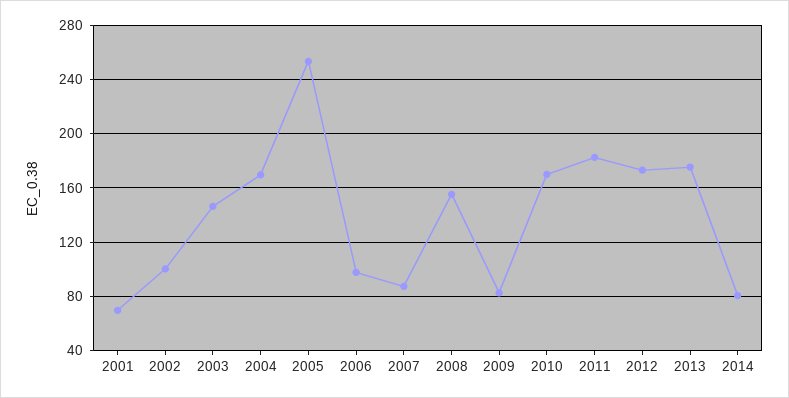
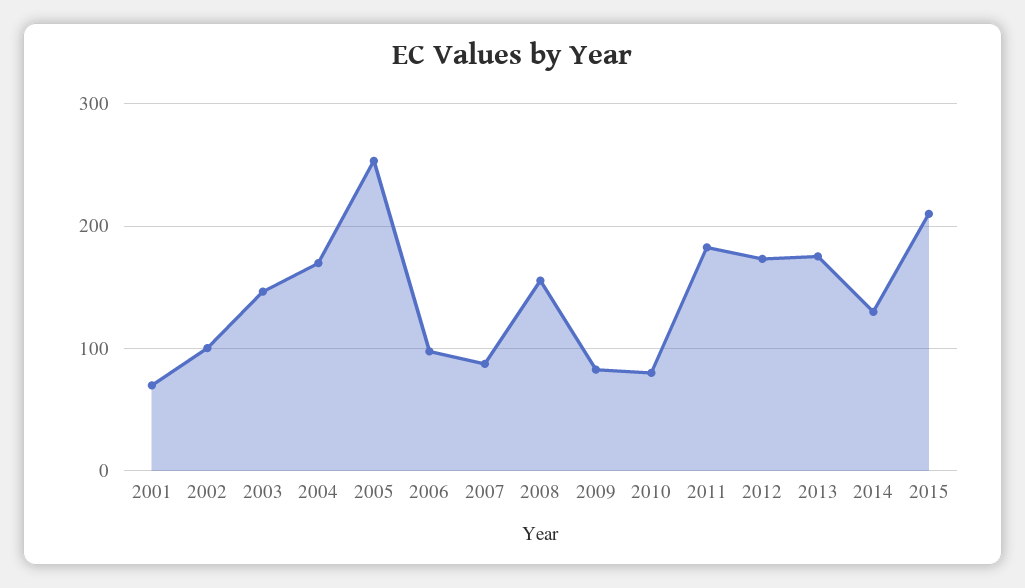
2010: 170 -> 80
2014: 80 -> 130
2015: none -> 210

